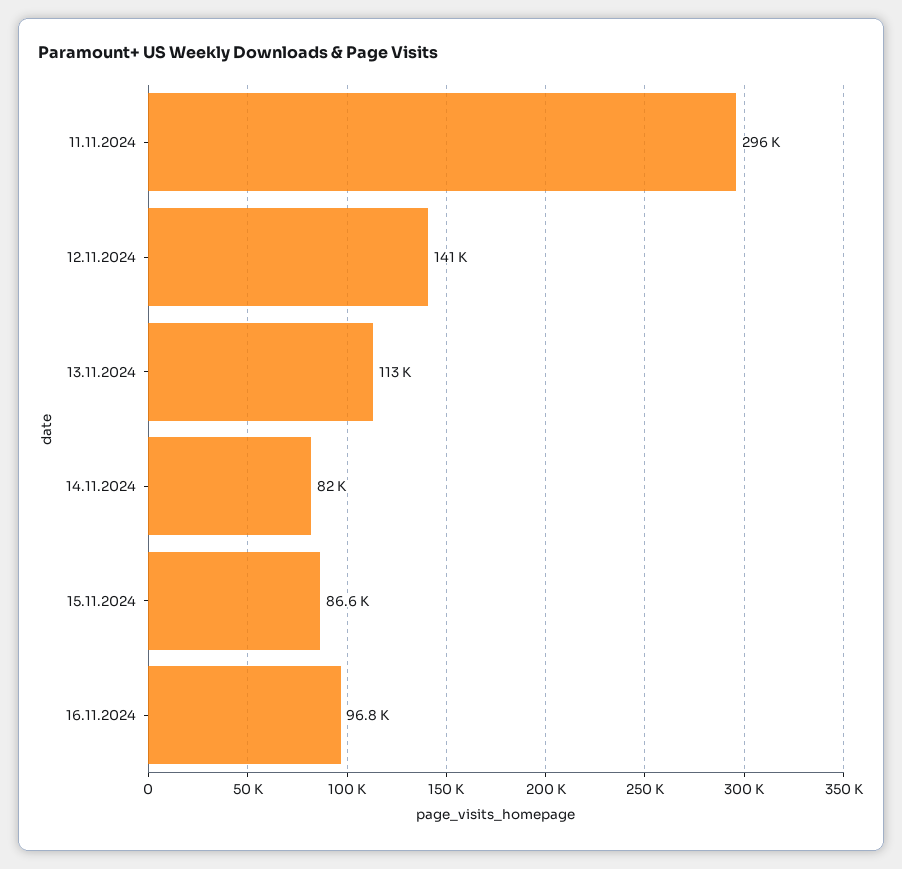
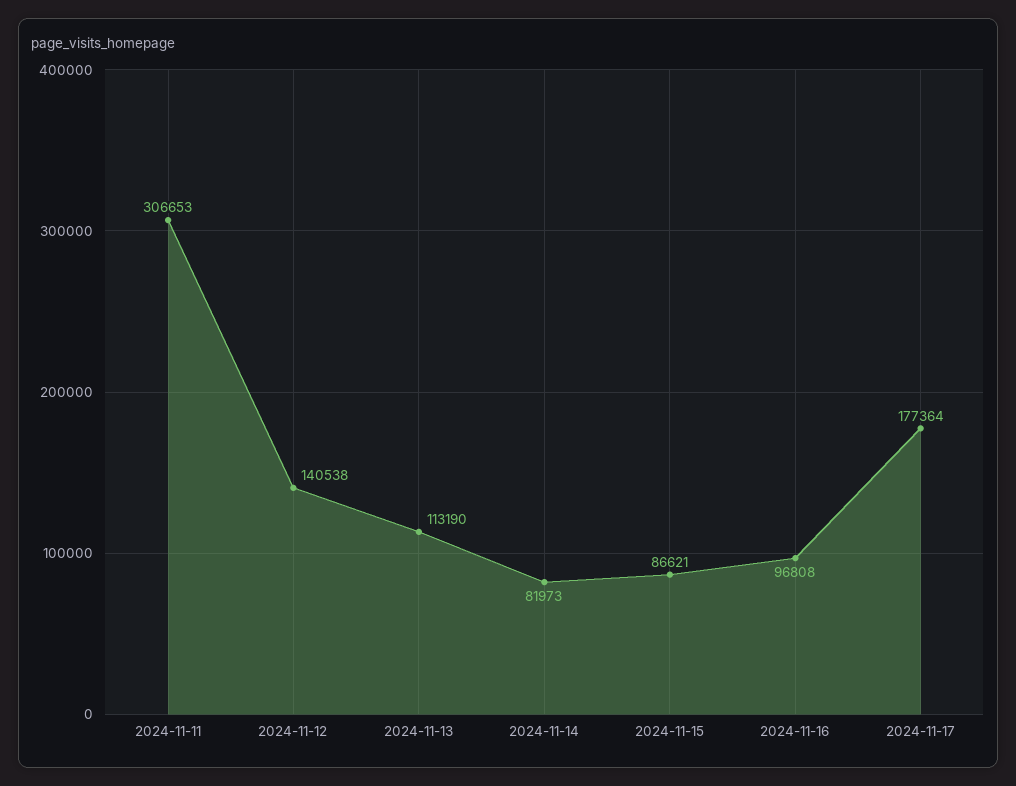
11.11.2024: 296000 -> 306653
2024-11-17: none -> 177364

